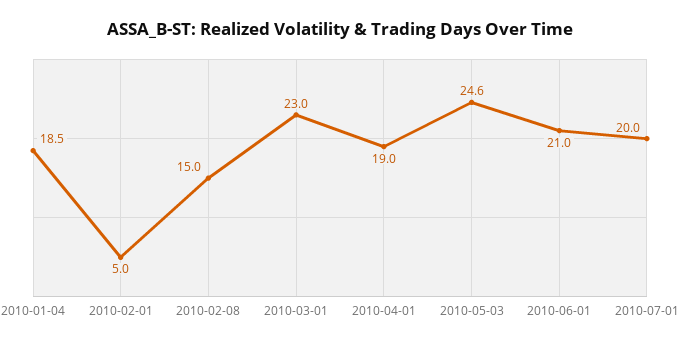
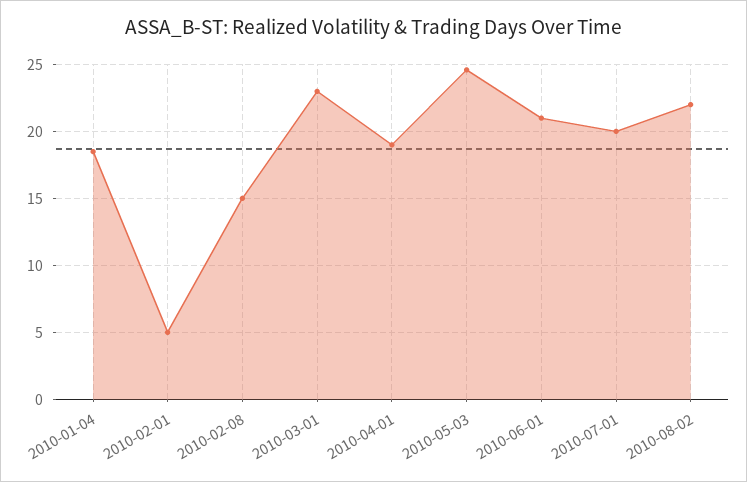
2010-08-02: none -> 22

